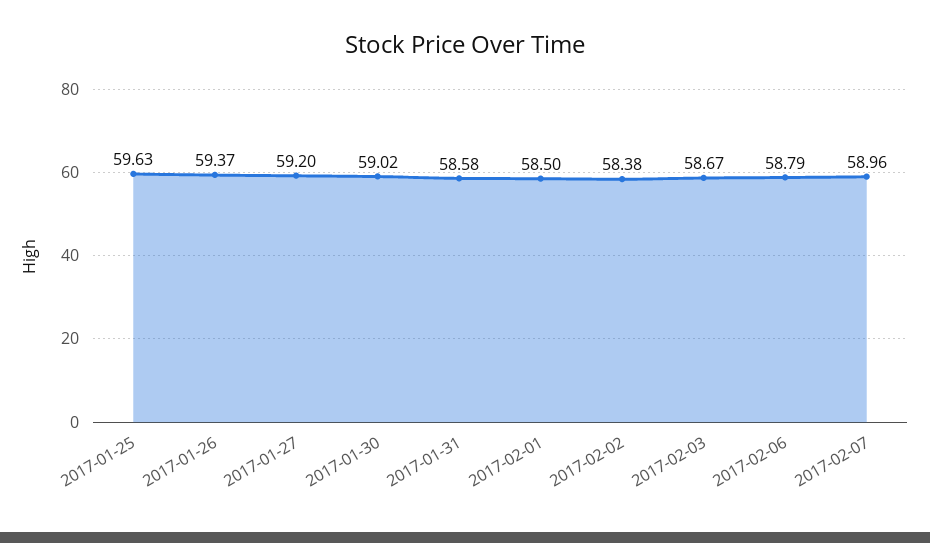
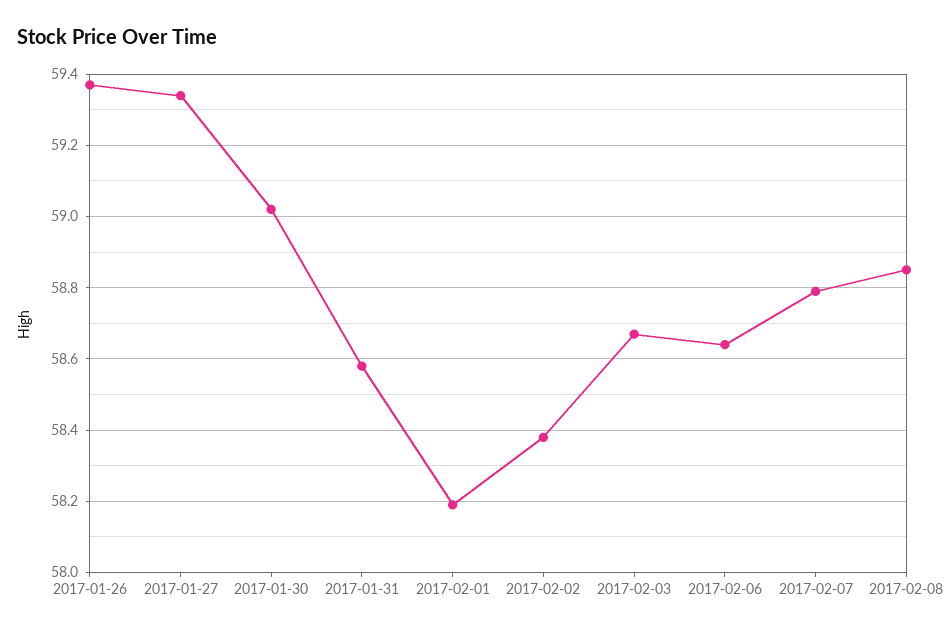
2017-01-25: 59.63 -> none
2017-01-27: 59.2 -> 59.35
2017-02-01: 58.5 -> 58.2
2017-02-06: 58.79 -> 58.65
2017-02-07: 58.96 -> 58.8
2017-02-08: none -> 58.85

